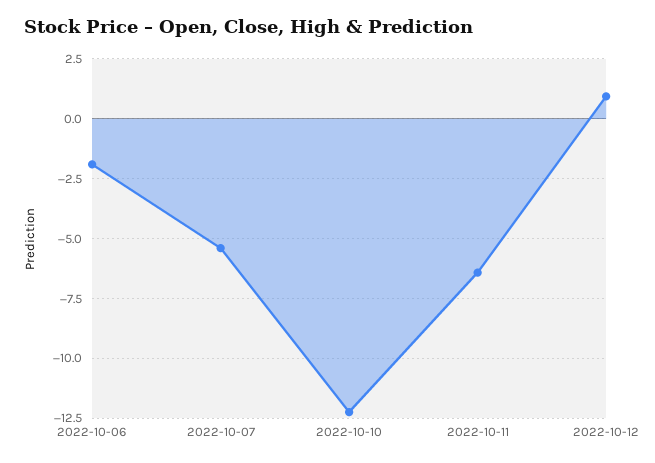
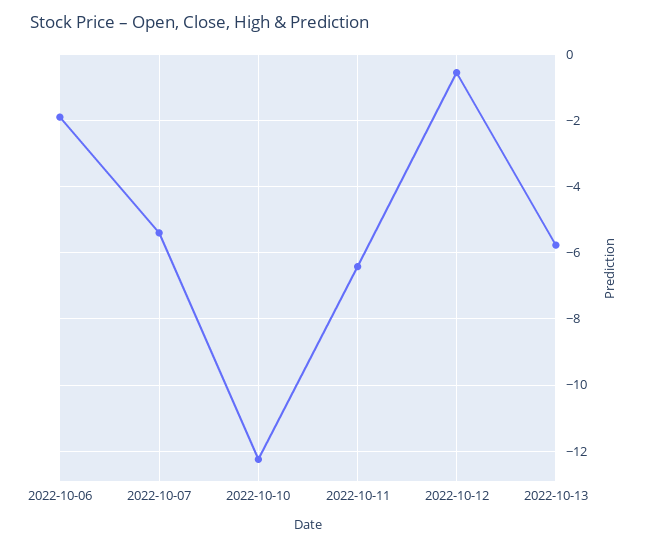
2022-10-12: 1 -> -0.6
2022-10-13: none -> -5.8

